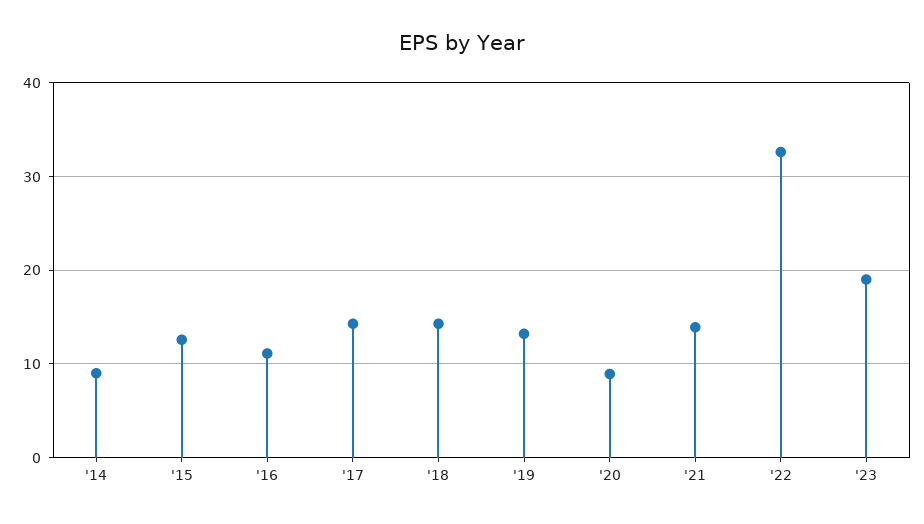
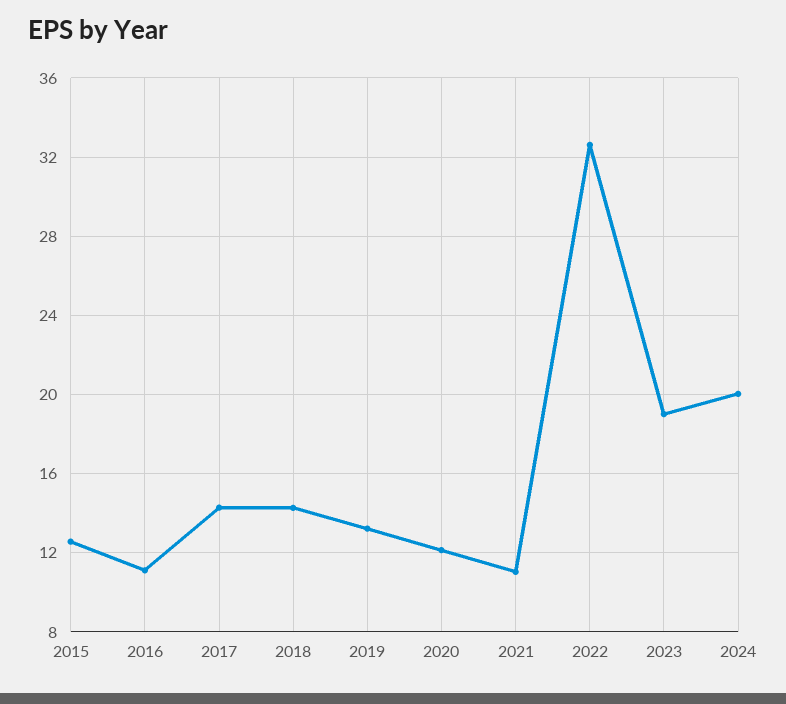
'14: 9 -> none
'20: 9 -> 12
'21: 14 -> 11
2024: none -> 20

